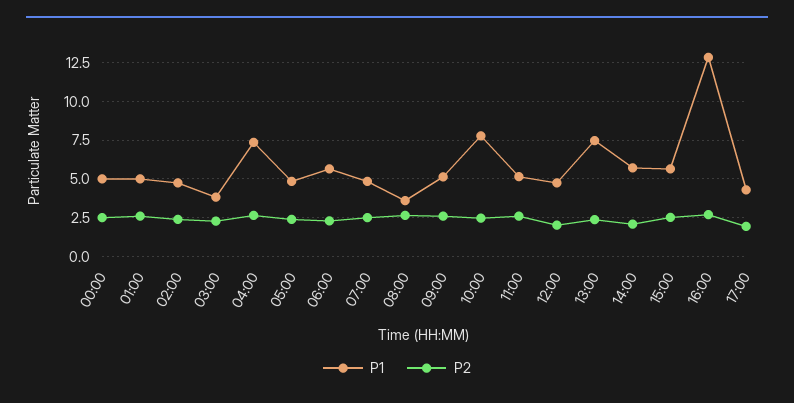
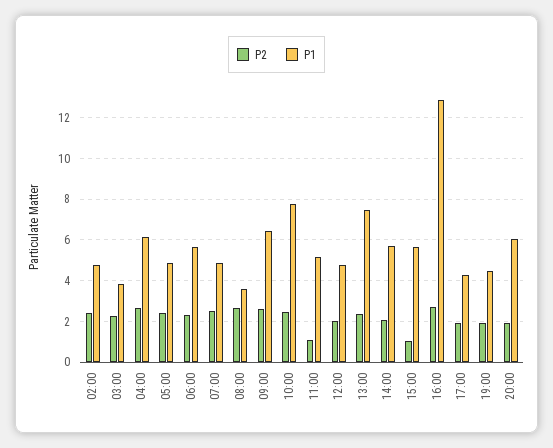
P1, 00:00: 5 -> none
P2, 00:00: 2.5 -> none
P1, 01:00: 5 -> none
P2, 01:00: 2.5 -> none
P1, 04:00: 7.5 -> 6
P1, 09:00: 5 -> 6.5
P2, 11:00: 2.5 -> 1
P2, 15:00: 2.5 -> 1
P2, 19:00: none -> 2
P1, 19:00: none -> 4.5
P2, 20:00: none -> 2
P1, 20:00: none -> 6

